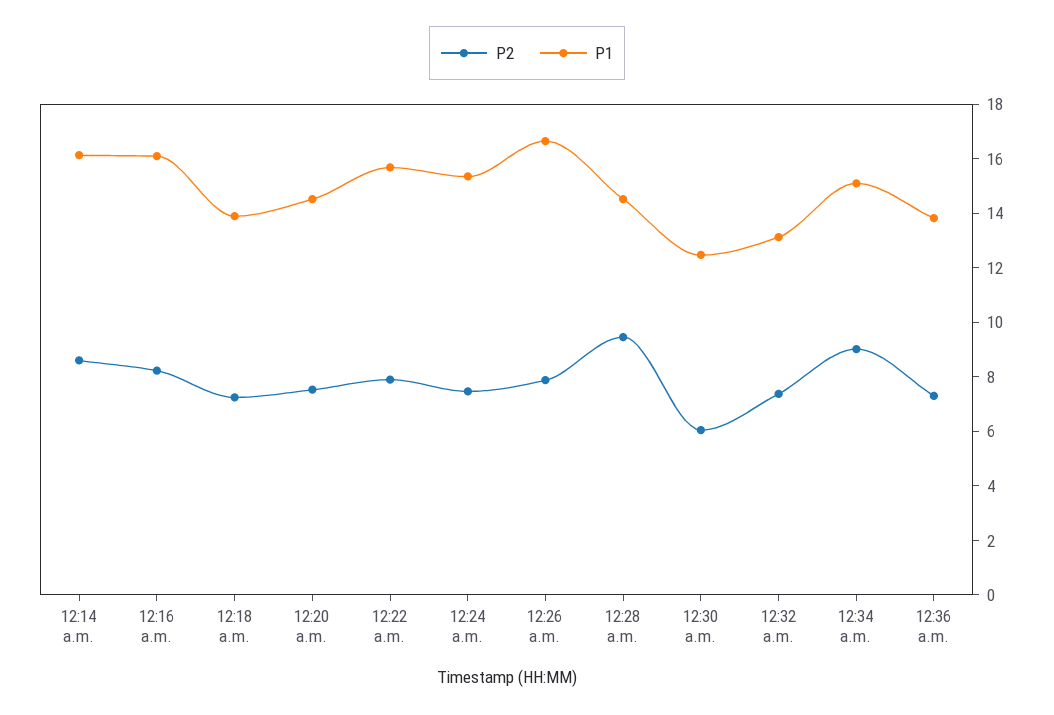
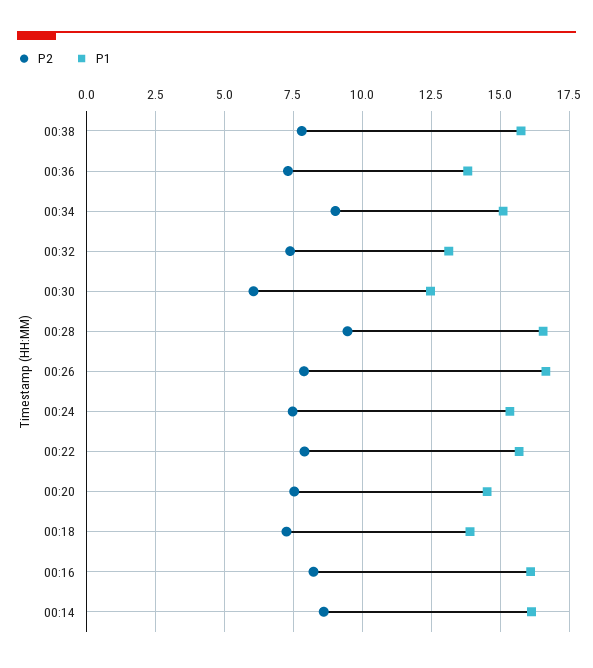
P1, 12:28 a.m.: 14.5 -> 16.5
P2, 00:38: none -> 7.75
P1, 00:38: none -> 15.75

